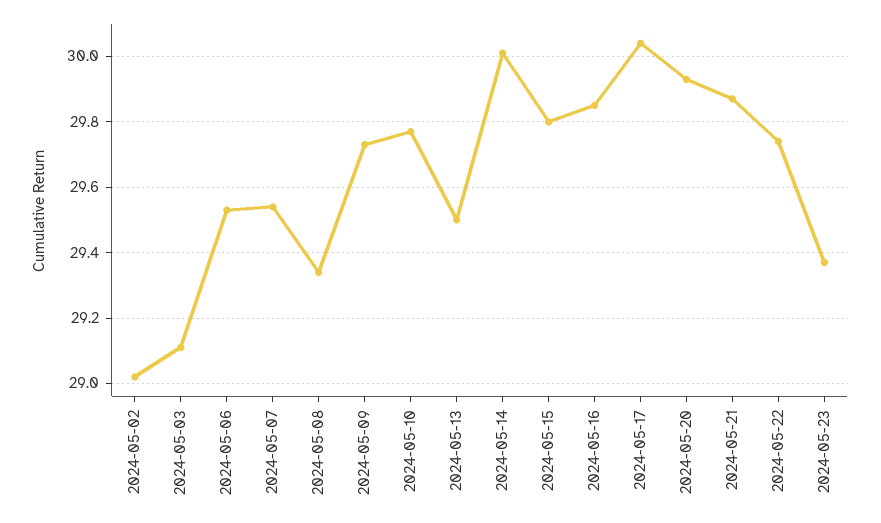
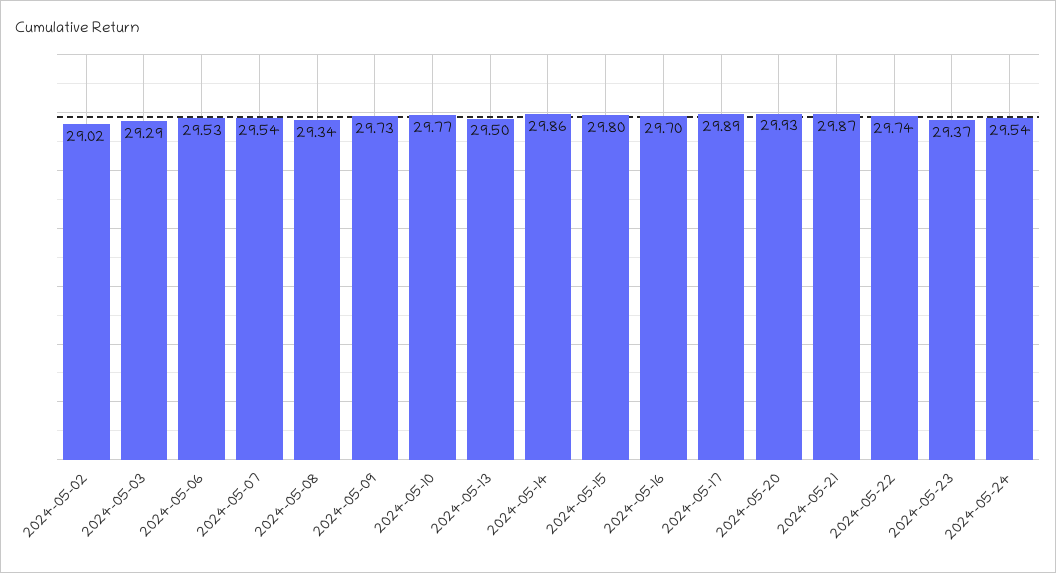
2024-05-03: 29.1 -> 29.29
2024-05-14: 30 -> 29.86
2024-05-16: 29.85 -> 29.7
2024-05-17: 30.05 -> 29.89
2024-05-24: none -> 29.54

